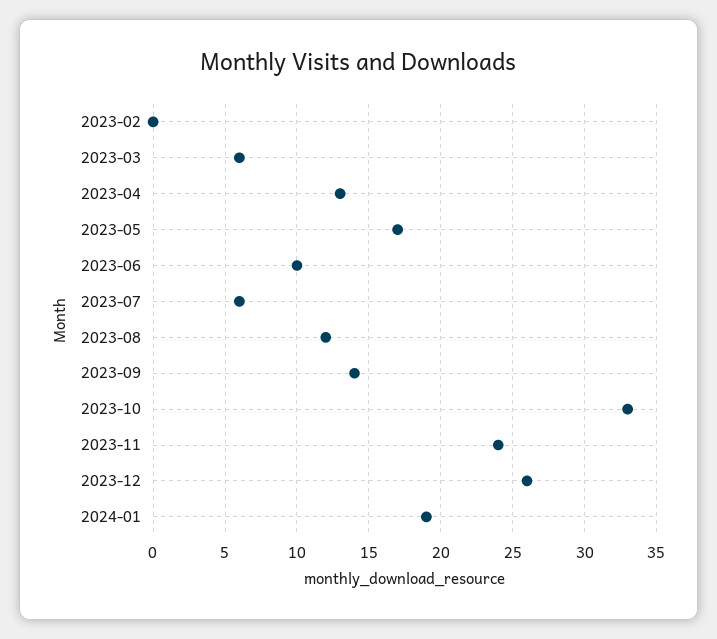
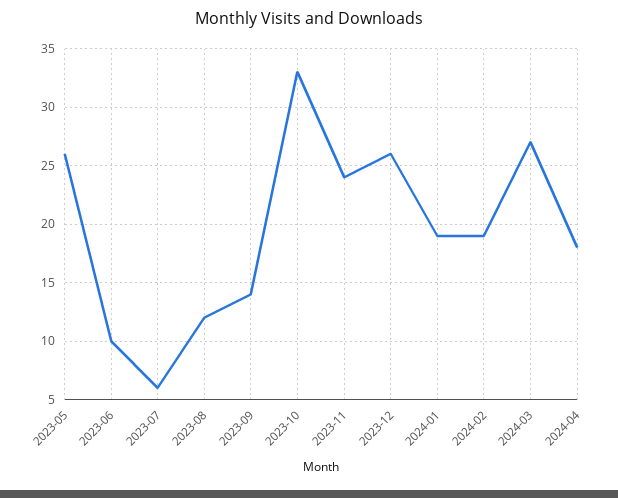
2023-02: 0 -> none
2023-03: 6 -> none
2023-04: 13 -> none
2023-05: 17 -> 26
2024-02: none -> 19
2024-03: none -> 27
2024-04: none -> 18

